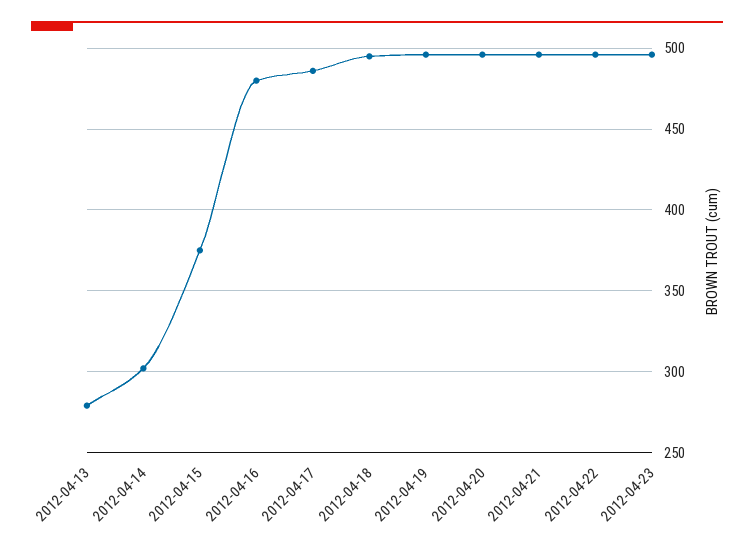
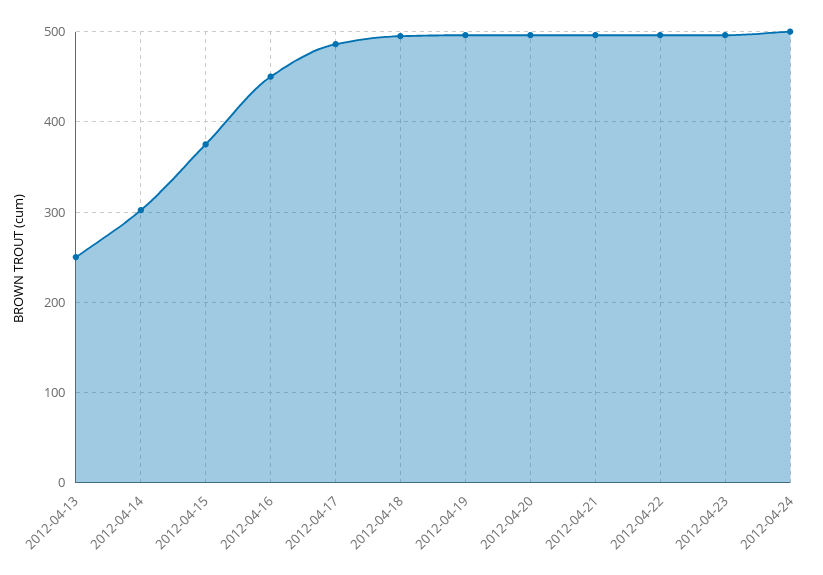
2012-04-13: 280 -> 250
2012-04-16: 480 -> 450
2012-04-24: none -> 500

